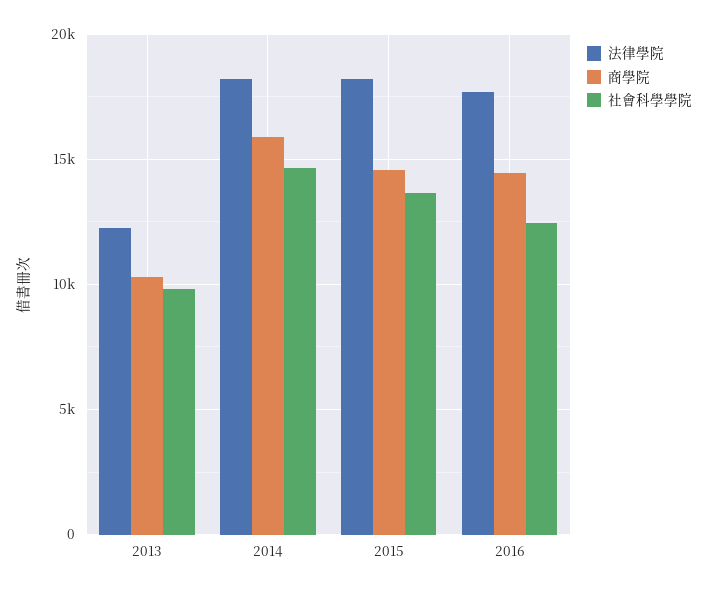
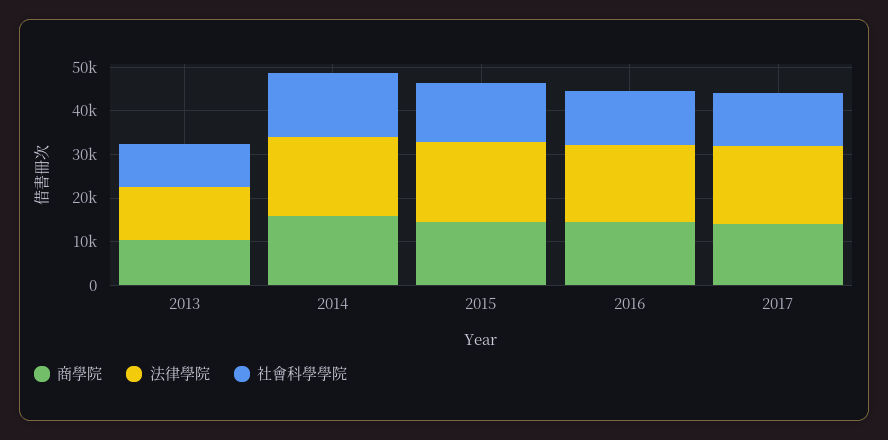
商學院, 2017: none -> 14000
法律學院, 2017: none -> 18000
社會科學學院, 2017: none -> 12000

